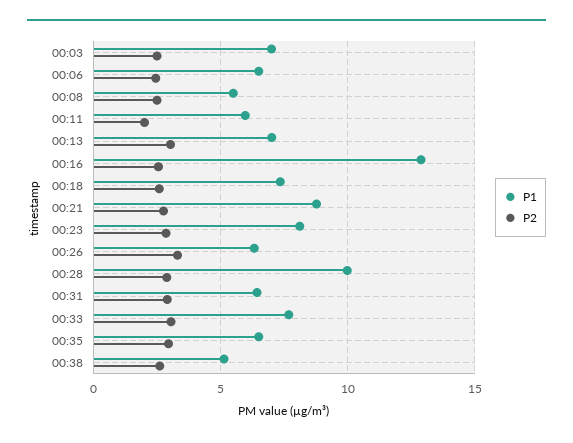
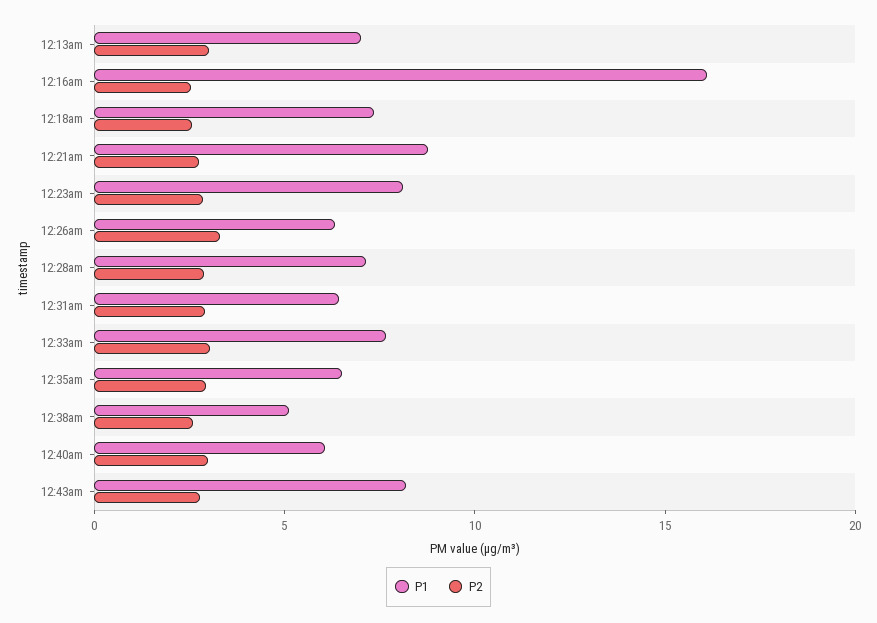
P1, 00:03: 7 -> none
P2, 00:03: 2.5 -> none
P1, 00:06: 6.5 -> none
P2, 00:06: 2.5 -> none
P1, 00:08: 5.5 -> none
P2, 00:08: 2.5 -> none
P1, 00:11: 6 -> none
P2, 00:11: 2 -> none
P1, 00:16: 13 -> 16
P1, 00:28: 10 -> 7
P1, 12:40am: none -> 6
P2, 12:40am: none -> 3
P1, 12:43am: none -> 8
P2, 12:43am: none -> 3

